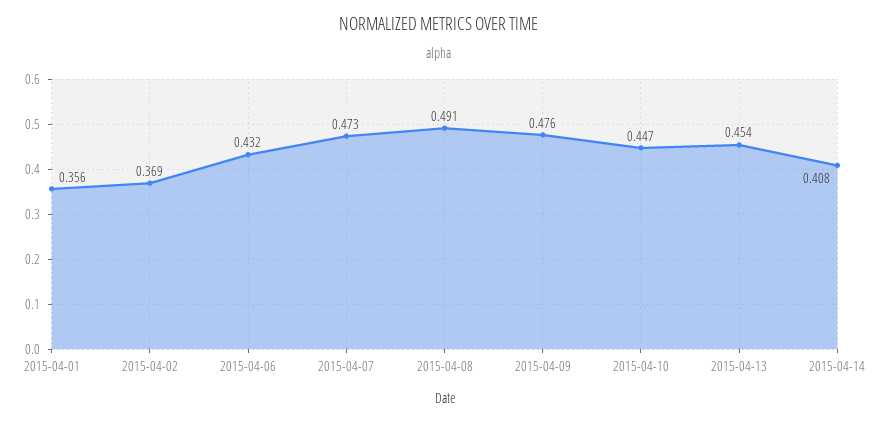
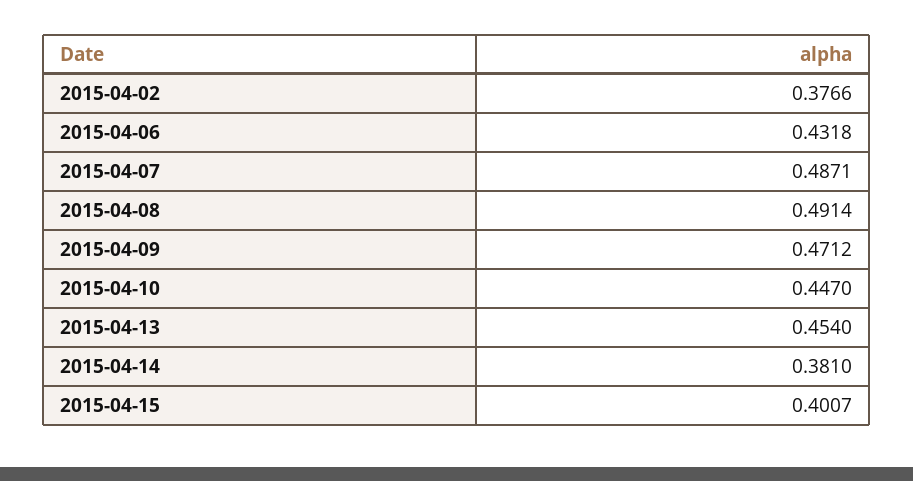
2015-04-01: 0.356 -> none
2015-04-02: 0.369 -> 0.3766
2015-04-07: 0.473 -> 0.4871
2015-04-09: 0.476 -> 0.4712
2015-04-14: 0.408 -> 0.381
2015-04-15: none -> 0.4007

